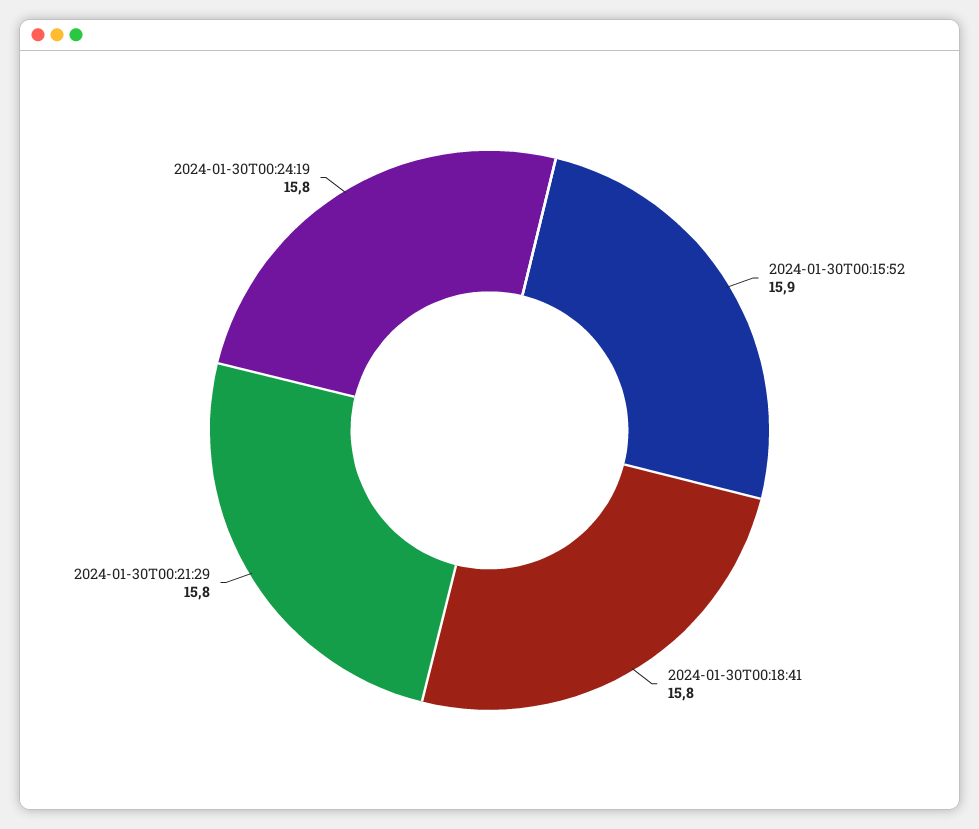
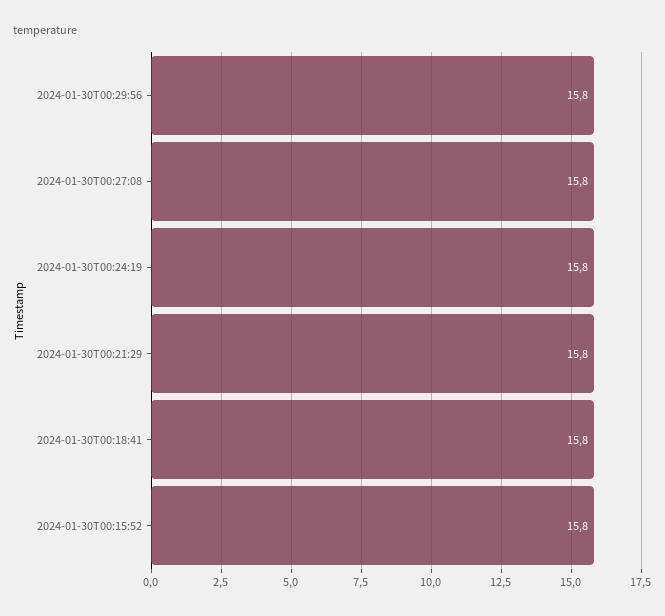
2024-01-30T00:15:52: 15.9 -> 15.8
2024-01-30T00:29:56: none -> 15.8
2024-01-30T00:27:08: none -> 15.8

